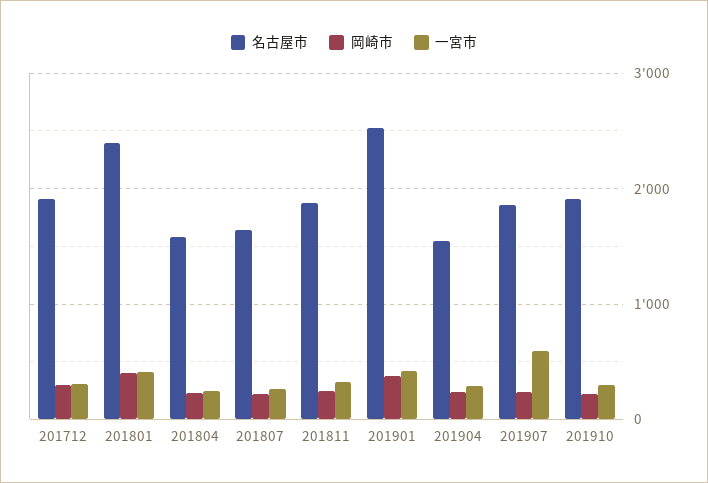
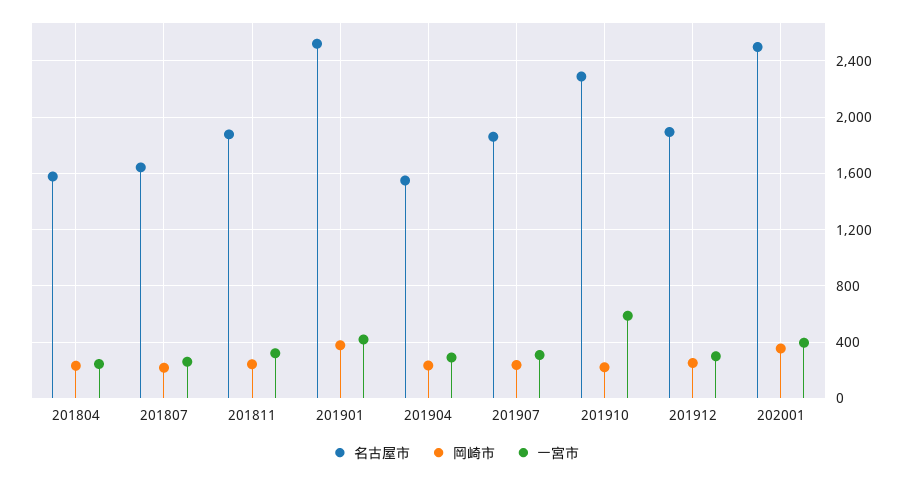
名古屋市, 201712: 1900 -> none
岡崎市, 201712: 300 -> none
一宮市, 201712: 300 -> none
名古屋市, 201801: 2400 -> none
岡崎市, 201801: 400 -> none
一宮市, 201801: 400 -> none
一宮市, 201907: 600 -> 300
名古屋市, 201910: 1900 -> 2300
一宮市, 201910: 300 -> 600
名古屋市, 201912: none -> 1900
岡崎市, 201912: none -> 250
一宮市, 201912: none -> 300
名古屋市, 202001: none -> 2500
岡崎市, 202001: none -> 350
一宮市, 202001: none -> 400

